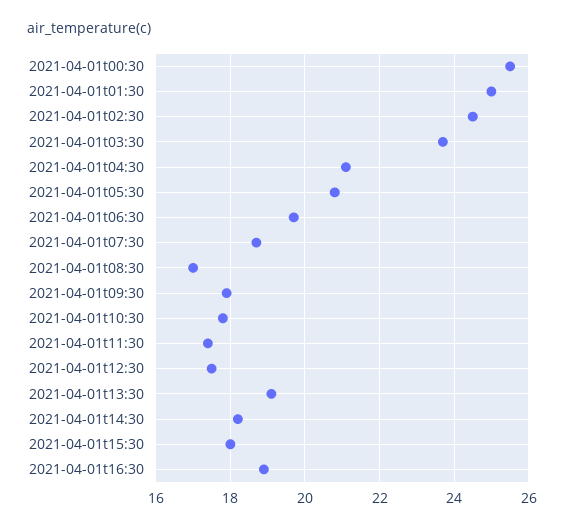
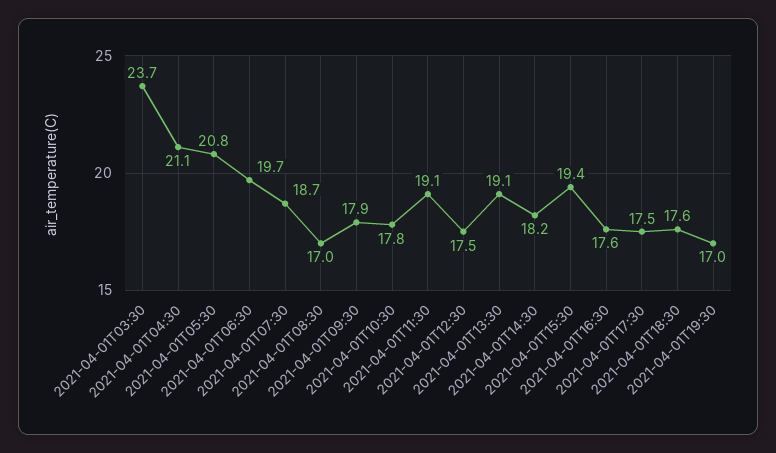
2021-04-01t00:30: 25.5 -> none
2021-04-01t01:30: 25 -> none
2021-04-01t02:30: 24.5 -> none
2021-04-01t11:30: 17.5 -> 19.1
2021-04-01t15:30: 18 -> 19.4
2021-04-01t16:30: 19 -> 17.6
2021-04-01T17:30: none -> 17.5
2021-04-01T18:30: none -> 17.6
2021-04-01T19:30: none -> 17

